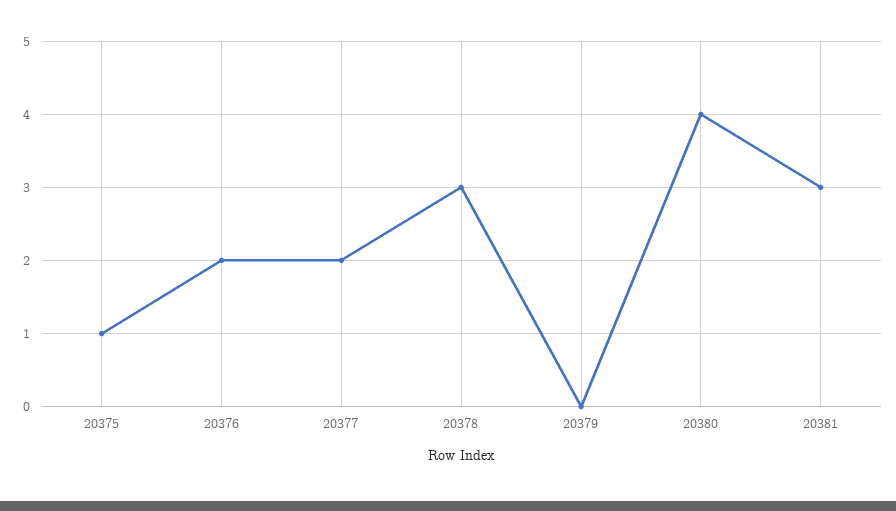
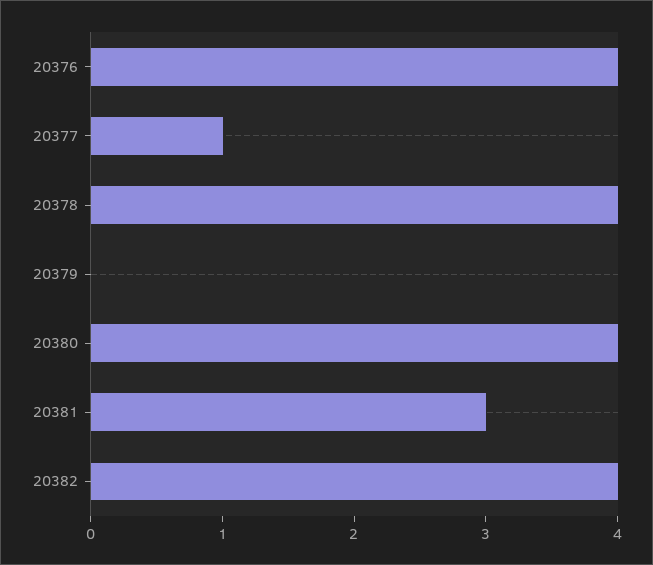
20375: 1 -> none
20376: 2 -> 4
20377: 2 -> 1
20378: 3 -> 4
20382: none -> 4

